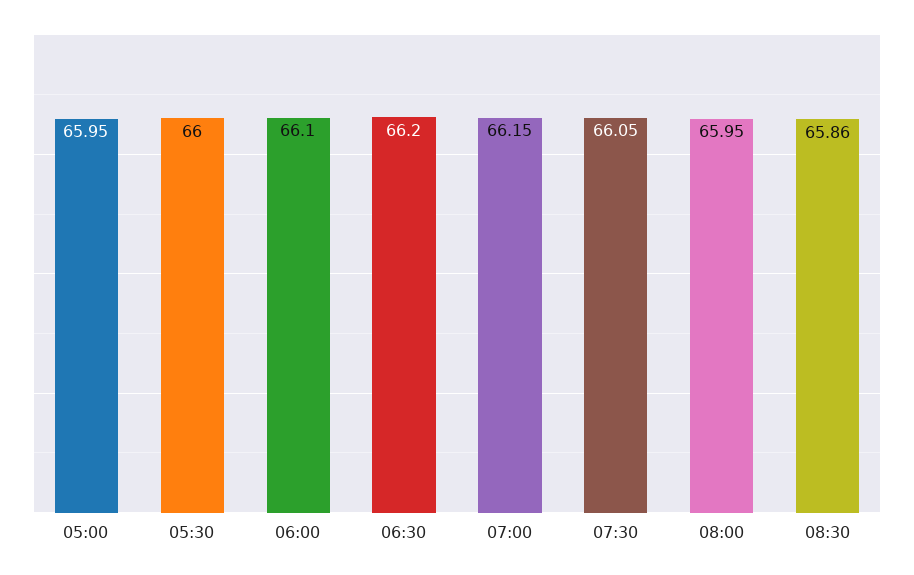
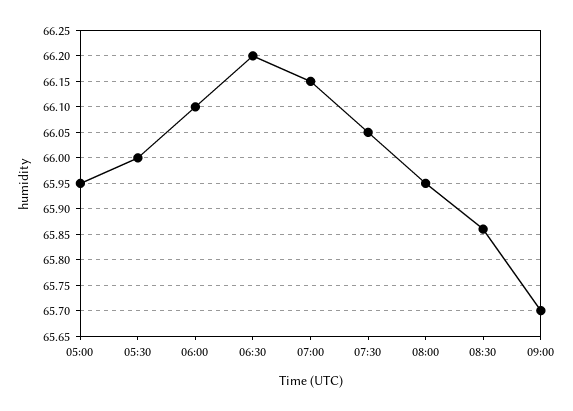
09:00: none -> 65.7

